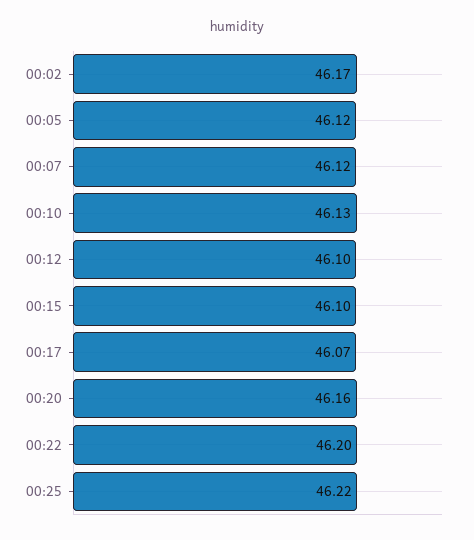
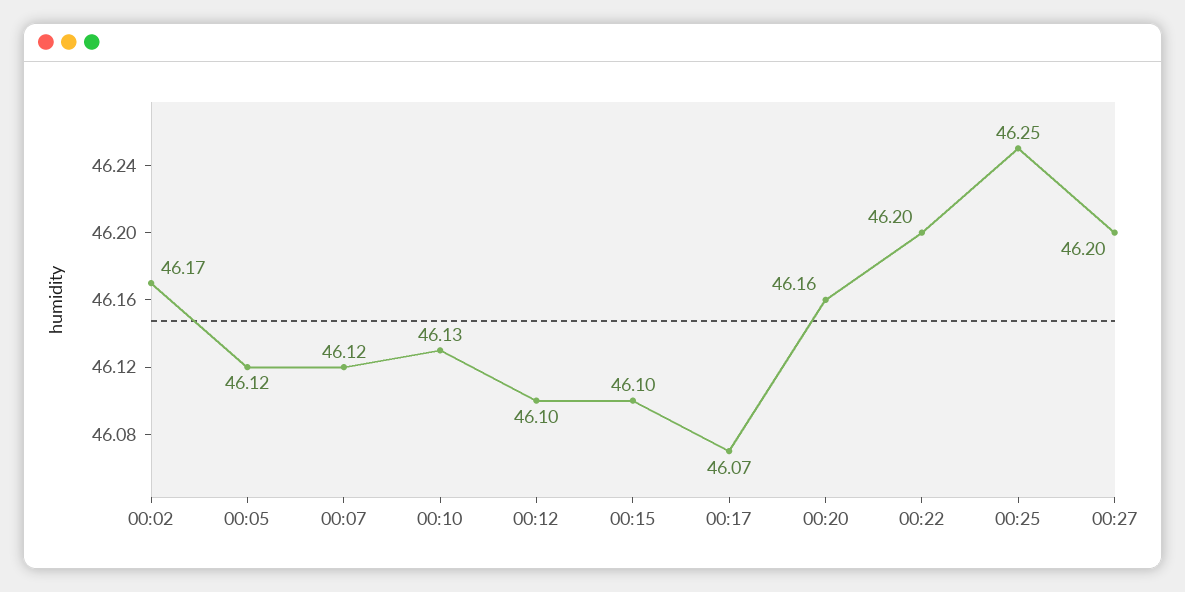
00:25: 46.22 -> 46.25
00:27: none -> 46.2

